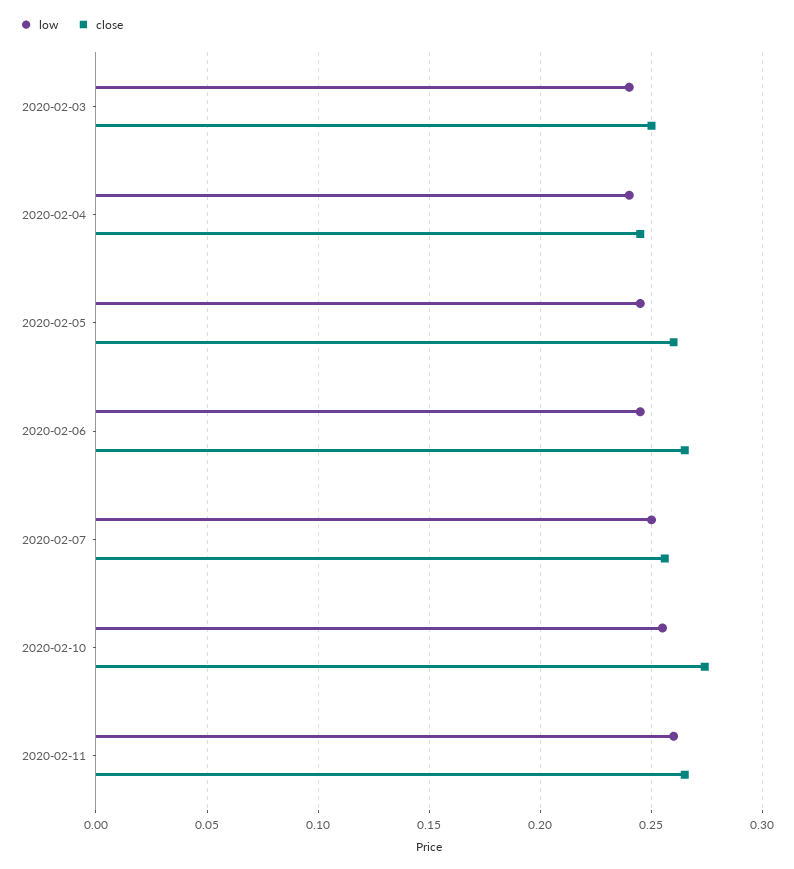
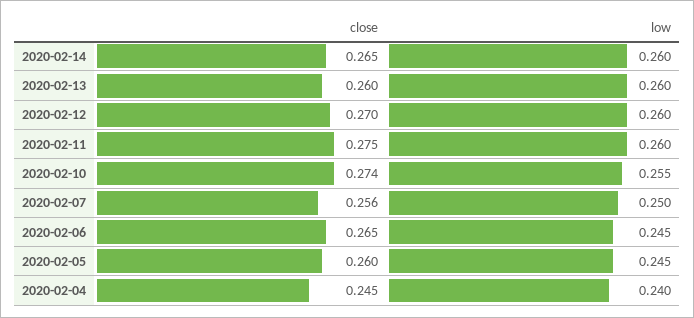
low, 2020-02-03: 0.24 -> none
close, 2020-02-03: 0.25 -> none
close, 2020-02-11: 0.265 -> 0.275
close, 2020-02-14: none -> 0.265
low, 2020-02-14: none -> 0.26
close, 2020-02-13: none -> 0.26
low, 2020-02-13: none -> 0.26
close, 2020-02-12: none -> 0.27
low, 2020-02-12: none -> 0.26

